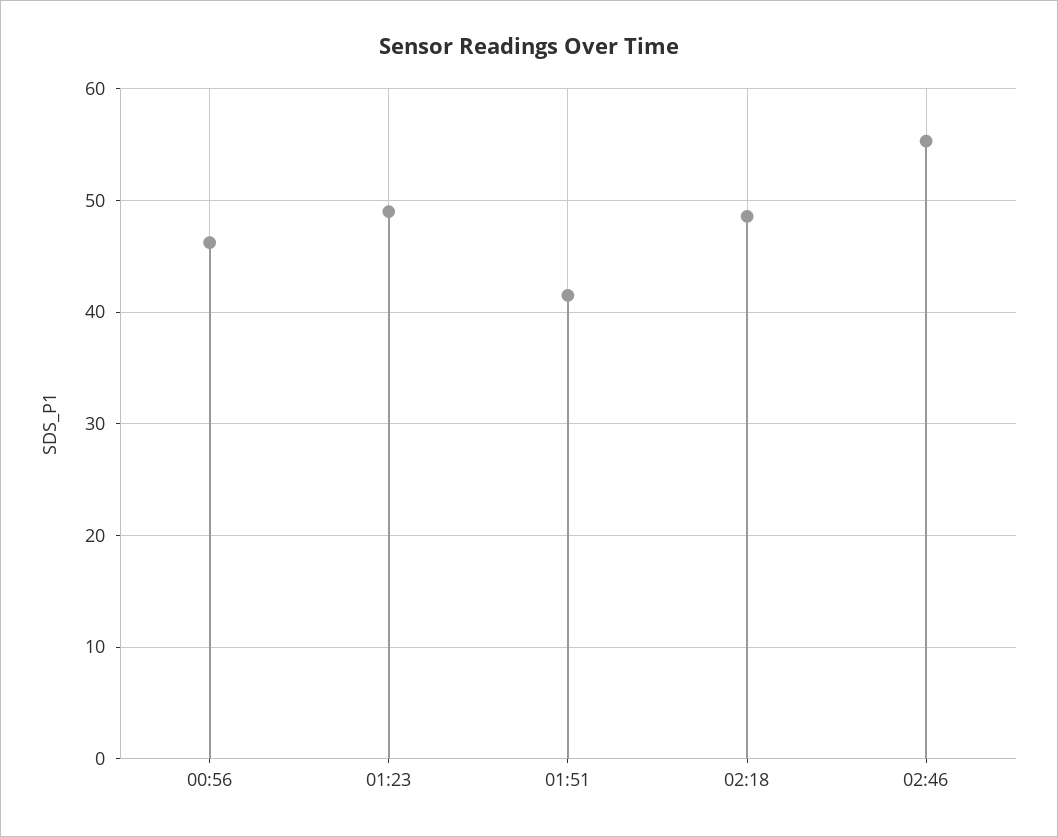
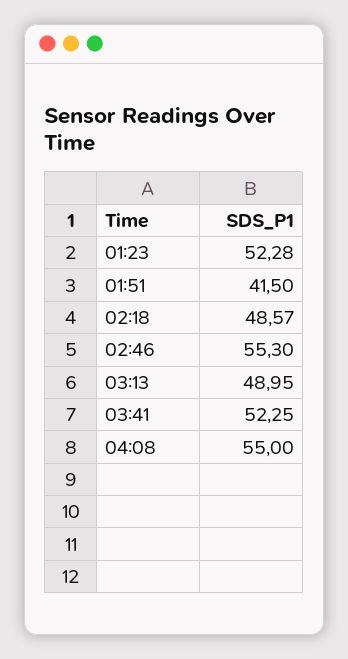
00:56: 46 -> none
01:23: 49 -> 52.28
03:13: none -> 48.95
03:41: none -> 52.25
04:08: none -> 55

